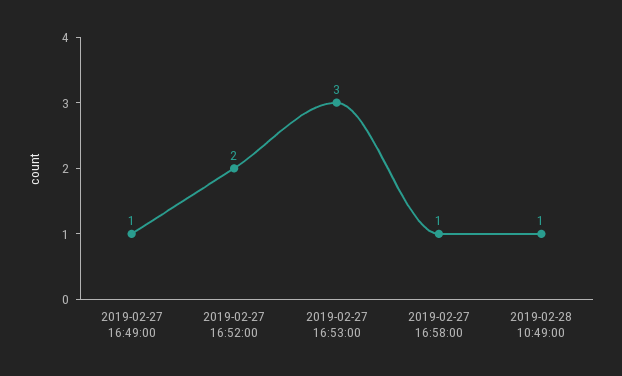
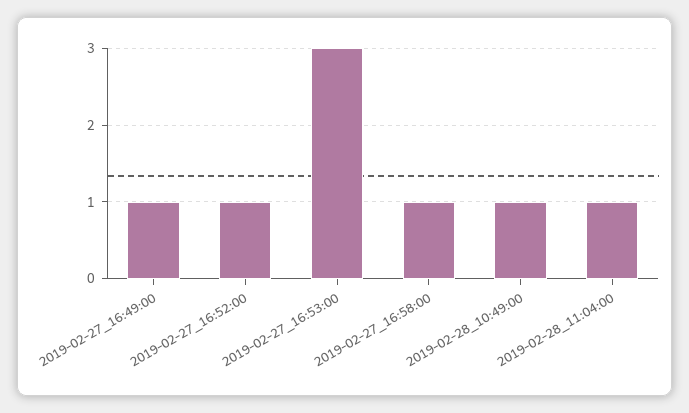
2019-02-27 16:52:00: 2 -> 1
2019-02-28_11:04:00: none -> 1

